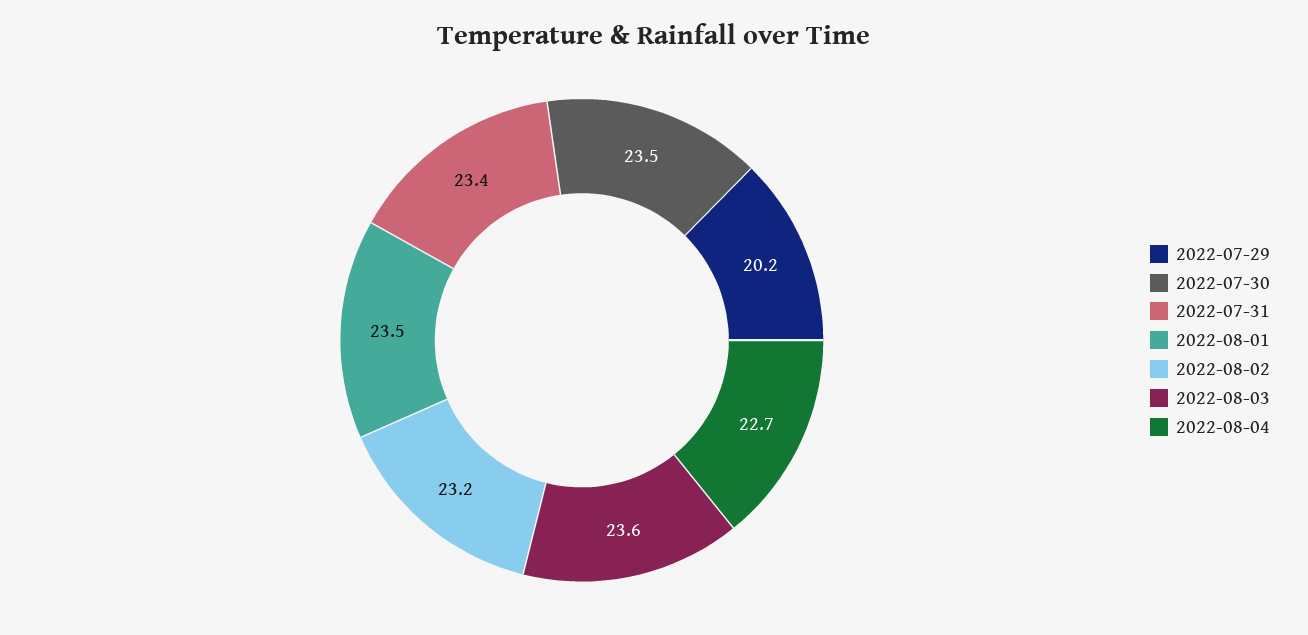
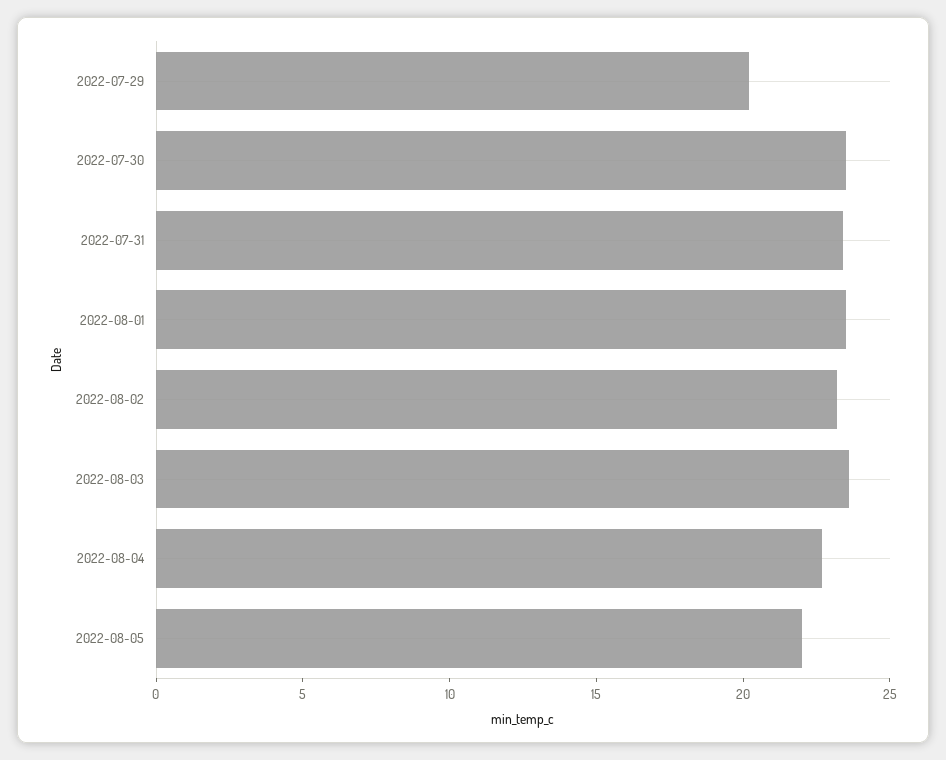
2022-08-05: none -> 22

